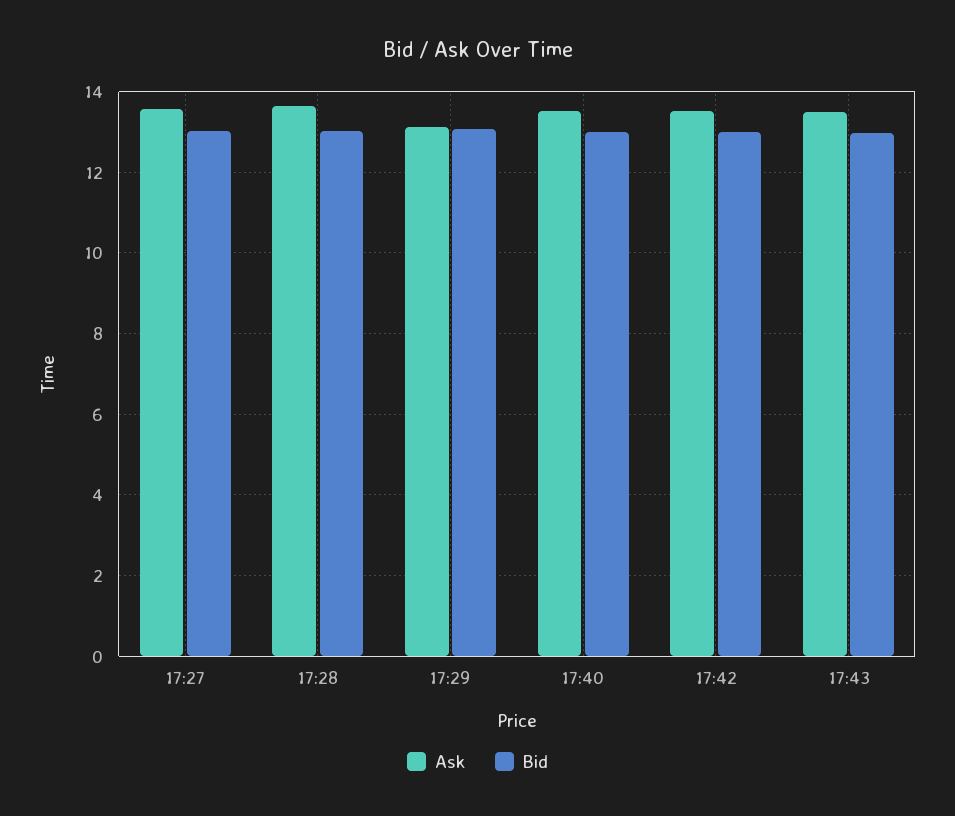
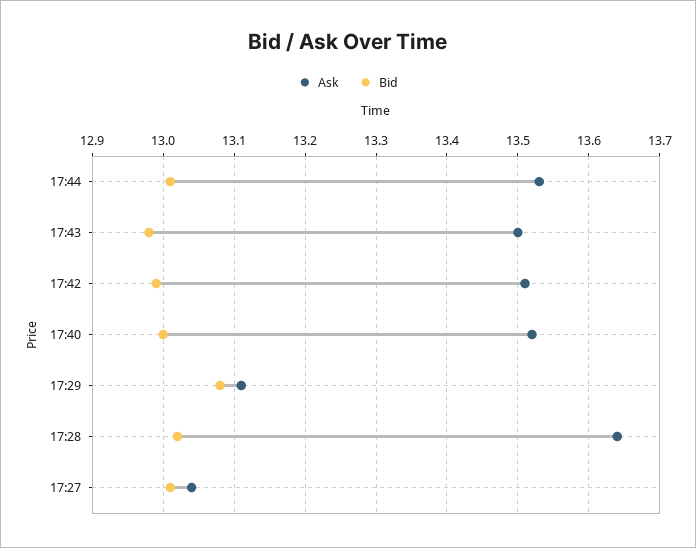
Ask, 17:27: 13.6 -> 13.04
Ask, 17:44: none -> 13.53
Bid, 17:44: none -> 13.01

